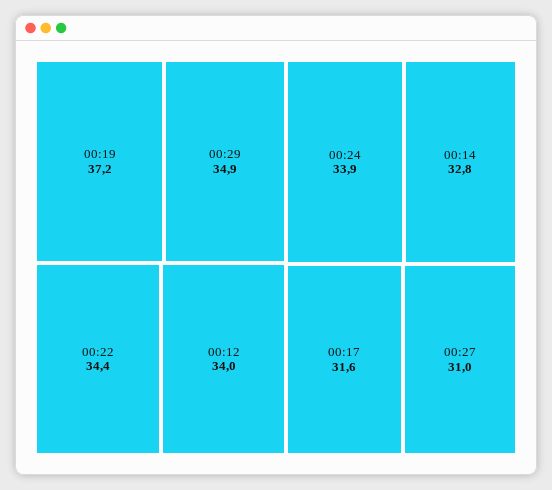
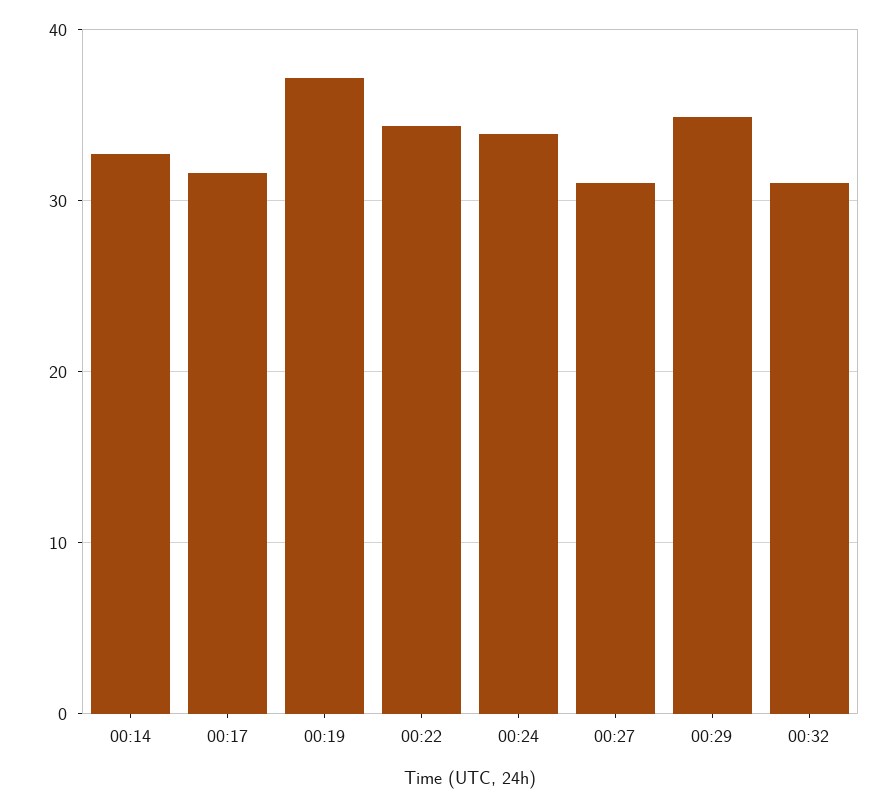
00:12: 34 -> none
00:32: none -> 31

